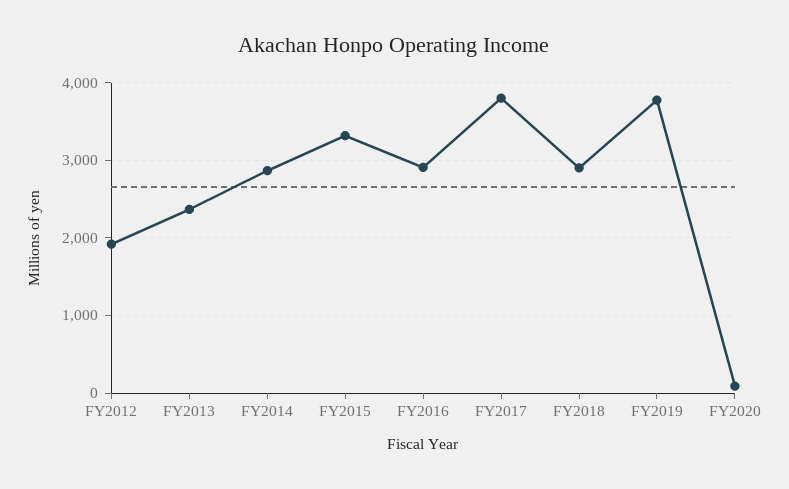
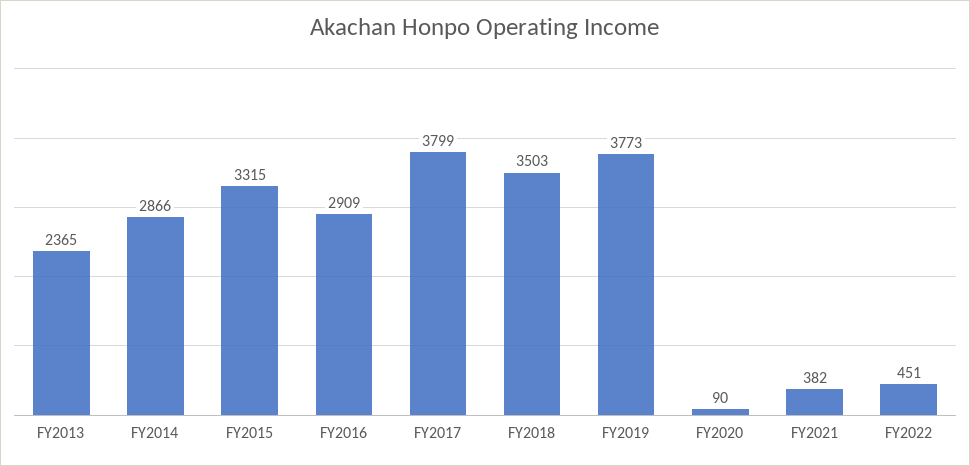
FY2012: 1900 -> none
FY2018: 2900 -> 3503
FY2021: none -> 382
FY2022: none -> 451

